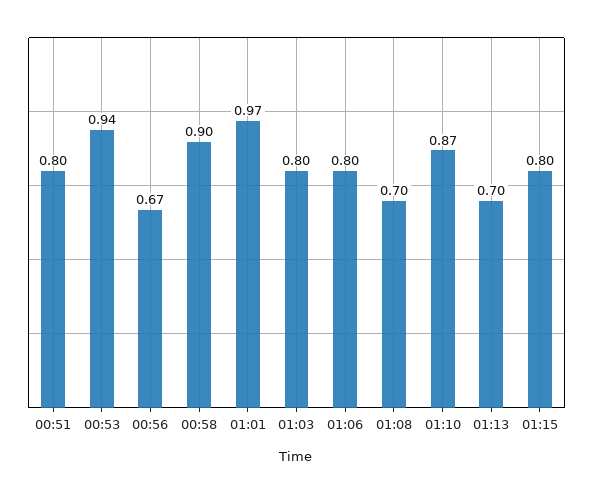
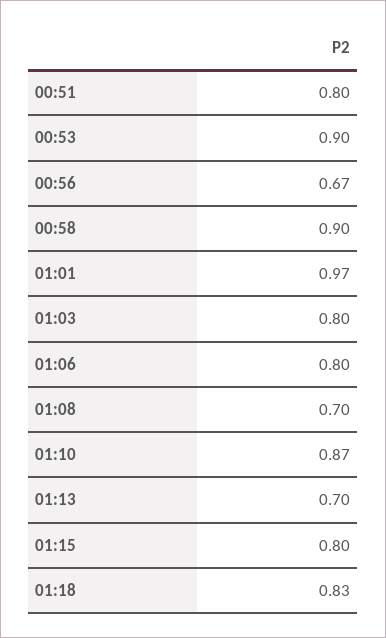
00:53: 0.94 -> 0.9
01:18: none -> 0.83

